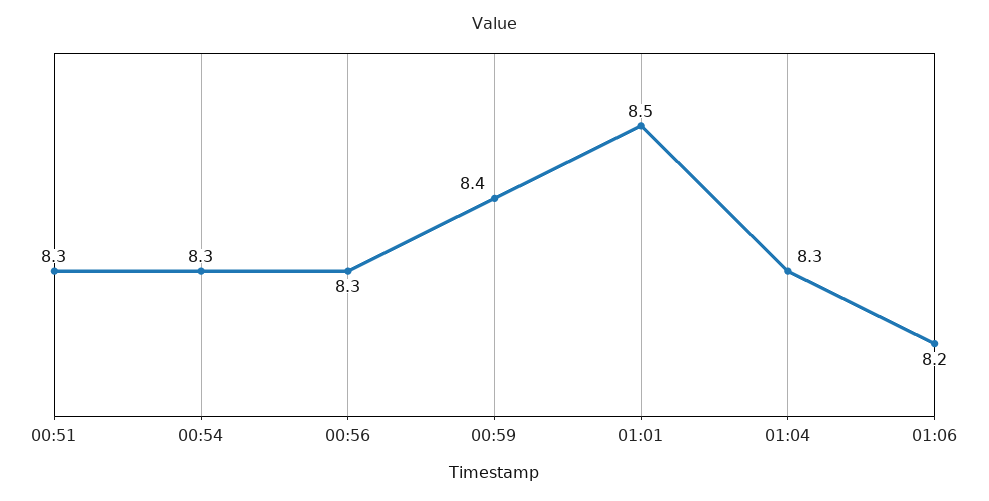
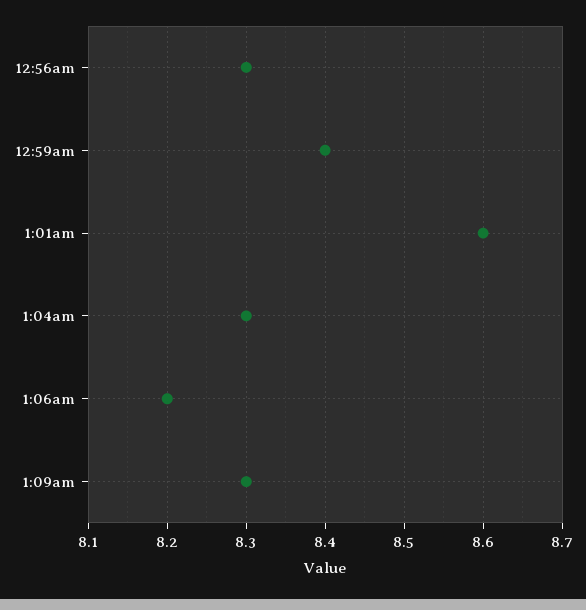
00:51: 8.3 -> none
00:54: 8.3 -> none
01:01: 8.5 -> 8.6
1:09am: none -> 8.3

